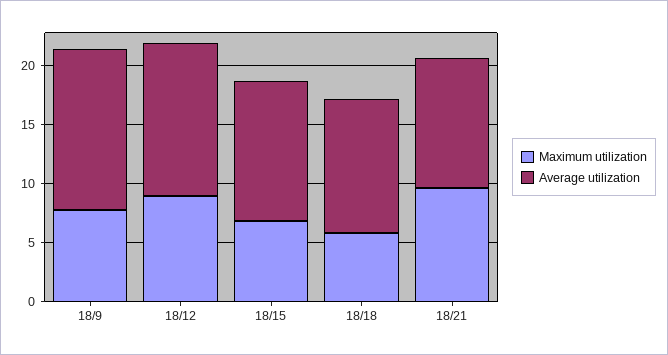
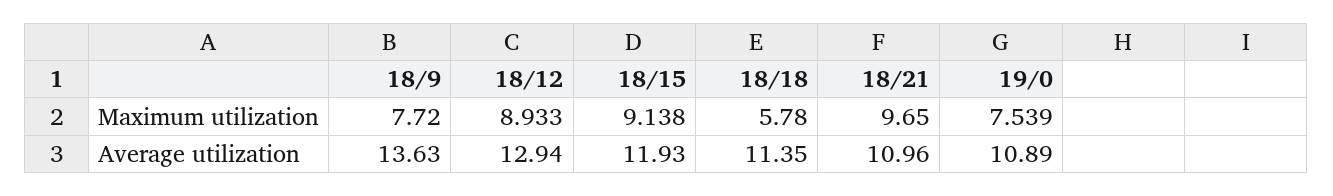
Maximum utilization, 18/15: 7 -> 9.138
Maximum utilization, 19/0: none -> 7.539
Average utilization, 19/0: none -> 10.89

